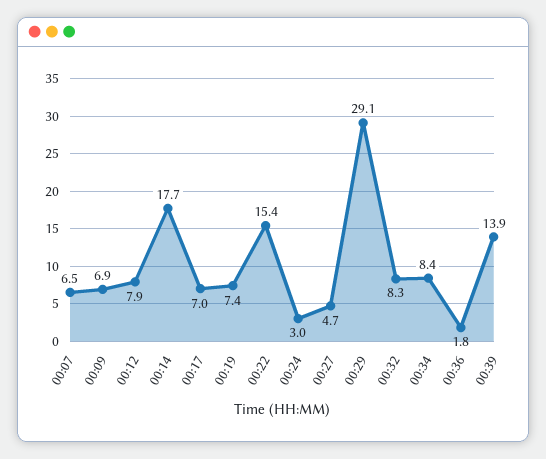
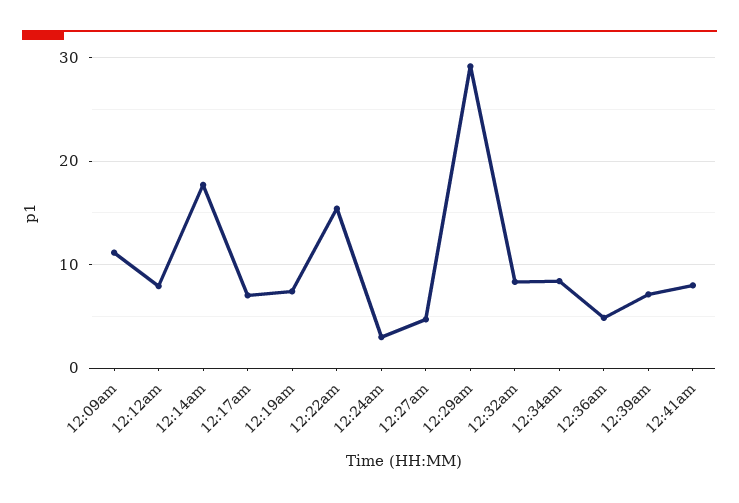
00:07: 6.5 -> none
00:09: 6.9 -> 11
00:36: 1.8 -> 5
00:39: 13.9 -> 7
12:41am: none -> 8

